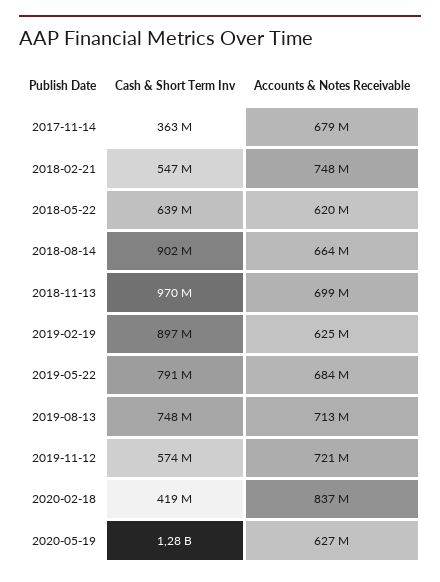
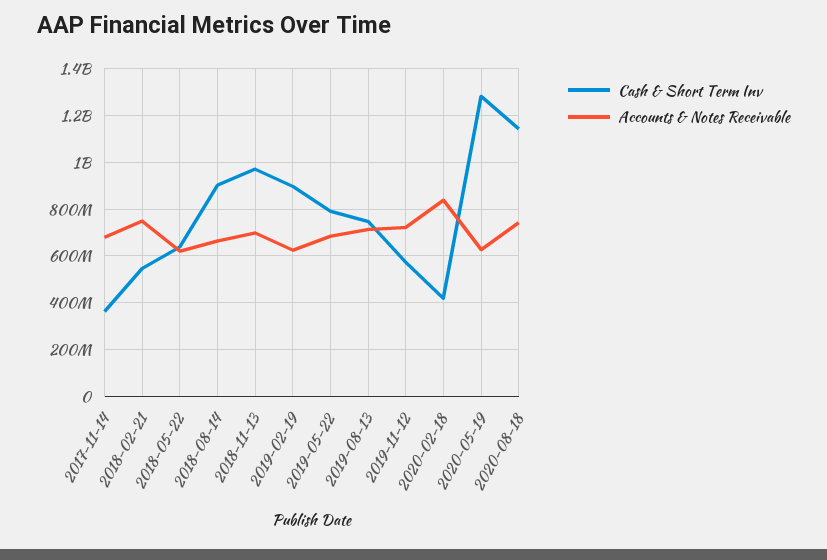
Cash & Short Term Inv, 2020-08-18: none -> 1150000000
Accounts & Notes Receivable, 2020-08-18: none -> 750000000

